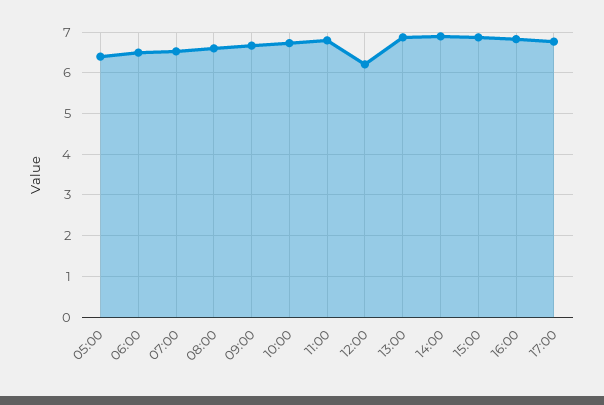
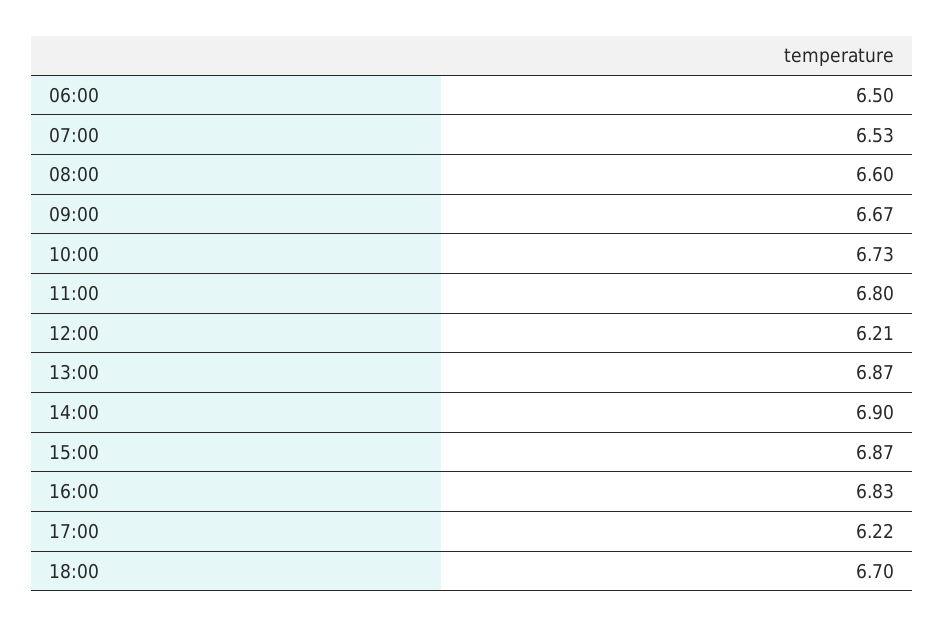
05:00: 6.4 -> none
17:00: 6.8 -> 6.22
18:00: none -> 6.7

